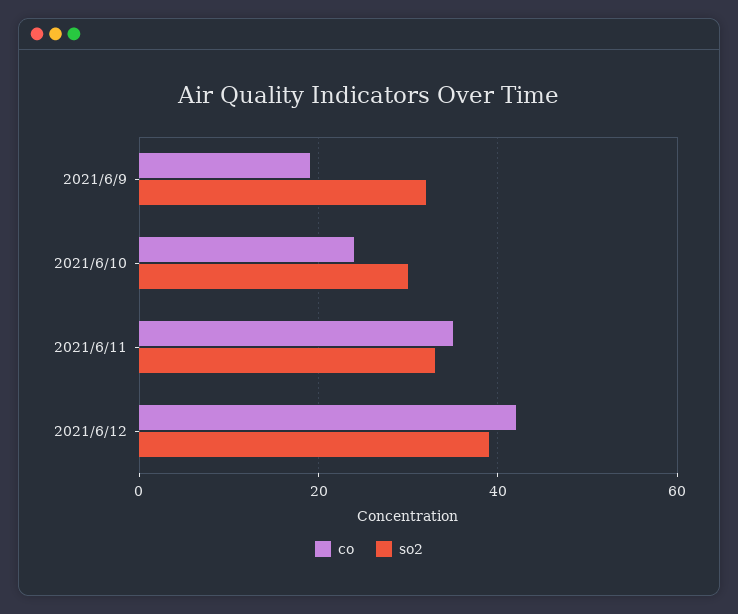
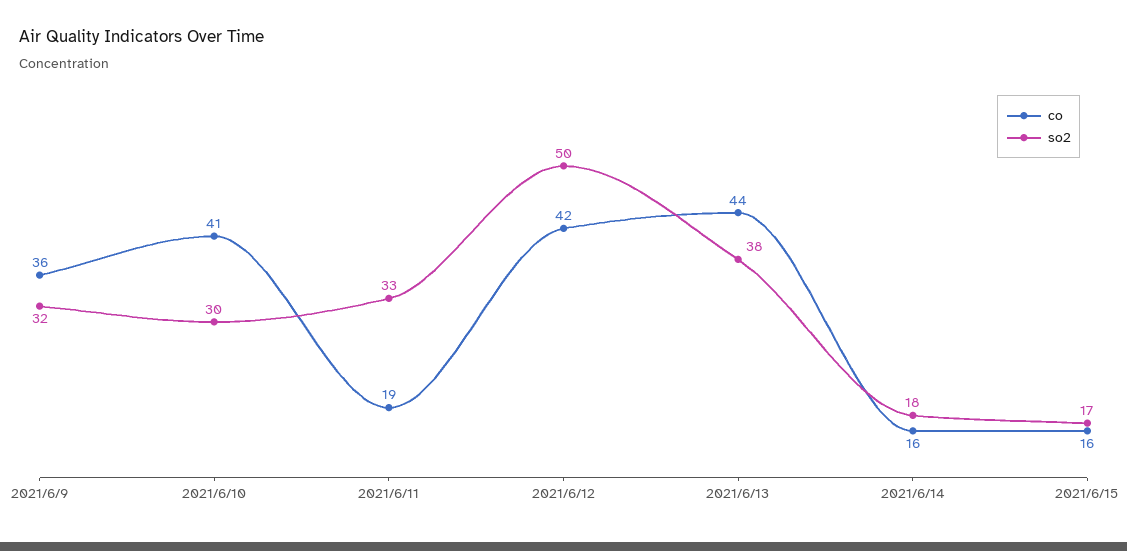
co, 2021/6/9: 20 -> 36
co, 2021/6/10: 25 -> 41
co, 2021/6/11: 35 -> 19
so2, 2021/6/12: 40 -> 50
co, 2021/6/13: none -> 44
so2, 2021/6/13: none -> 38
co, 2021/6/14: none -> 16
so2, 2021/6/14: none -> 18
co, 2021/6/15: none -> 16
so2, 2021/6/15: none -> 17

